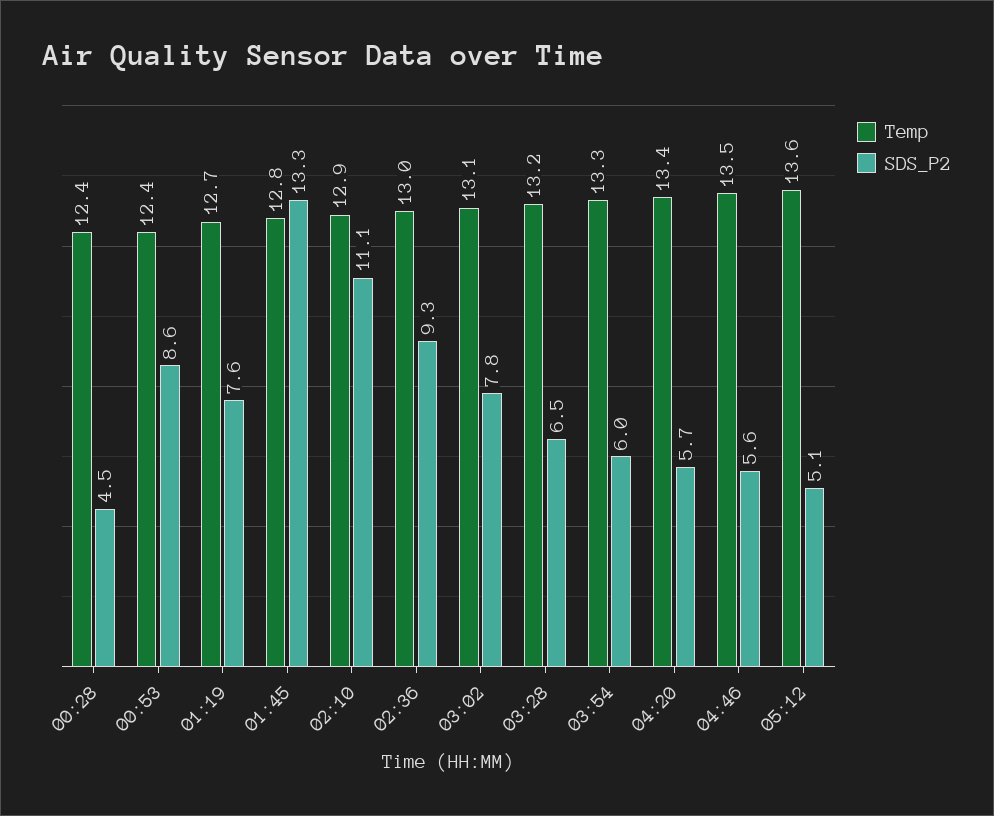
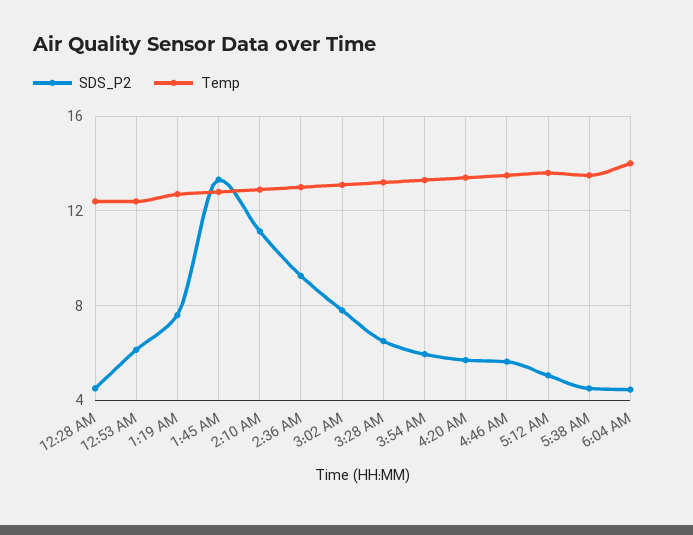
SDS_P2, 00:53: 8.6 -> 6
SDS_P2, 5:38 AM: none -> 4.5
Temp, 5:38 AM: none -> 13.5
SDS_P2, 6:04 AM: none -> 4.5
Temp, 6:04 AM: none -> 14

